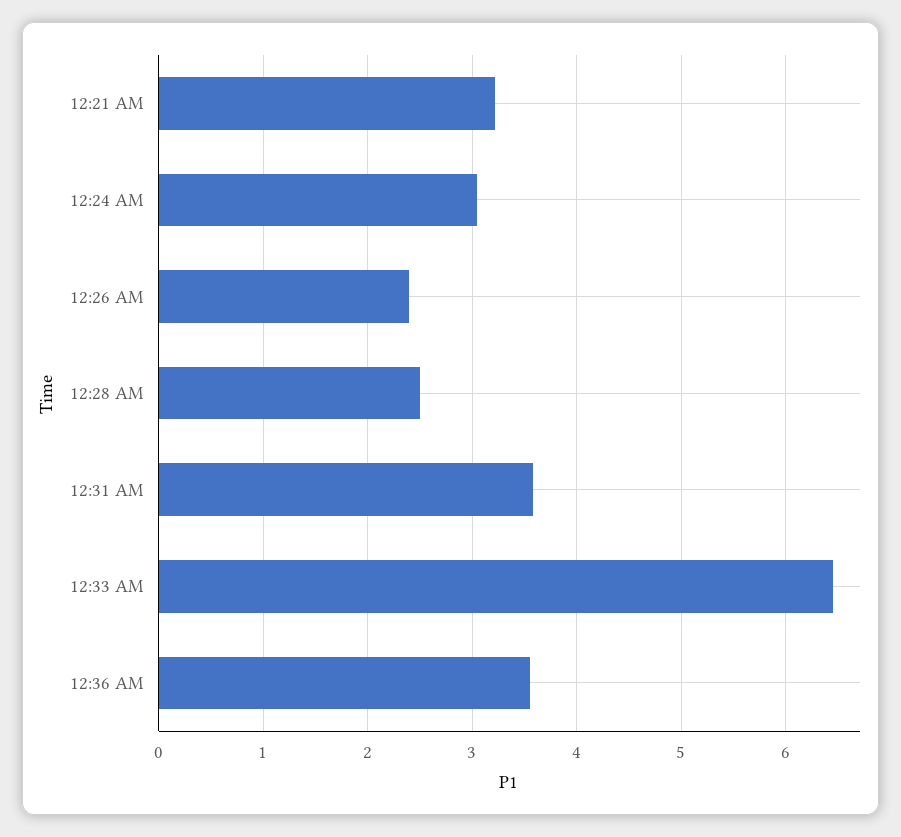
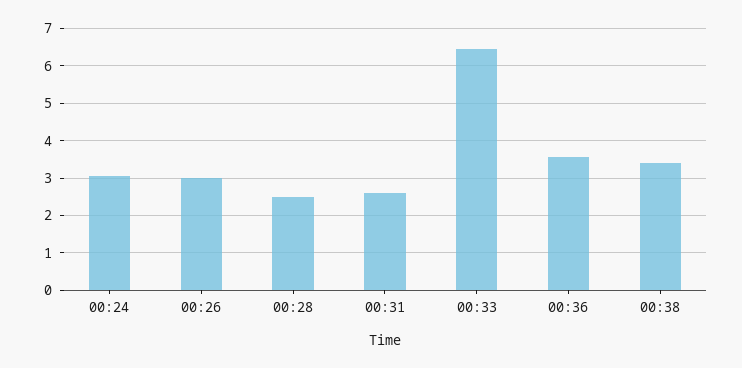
12:21 AM: 3.2 -> none
12:26 AM: 2.4 -> 3
12:31 AM: 3.6 -> 2.6
00:38: none -> 3.4

